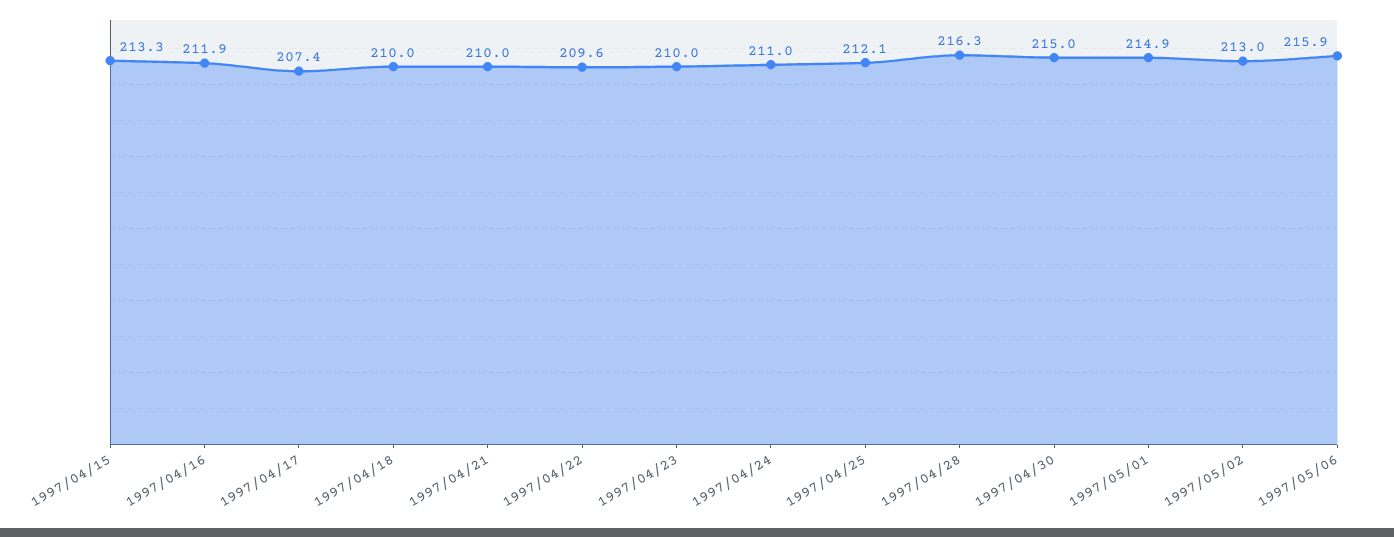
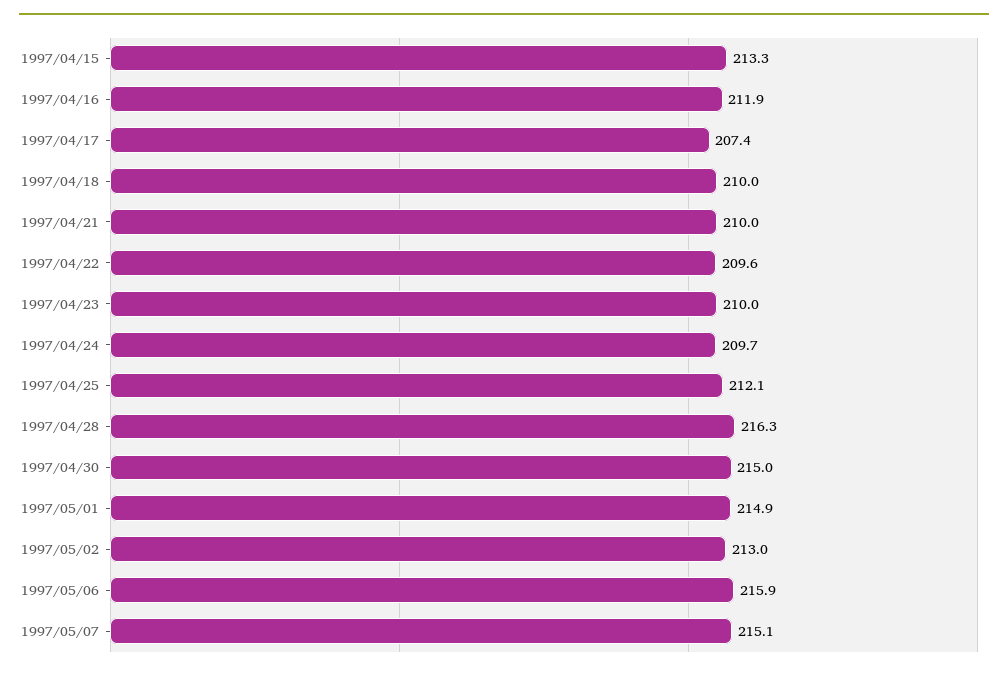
1997/04/24: 211 -> 209.7
1997/05/07: none -> 215.1

